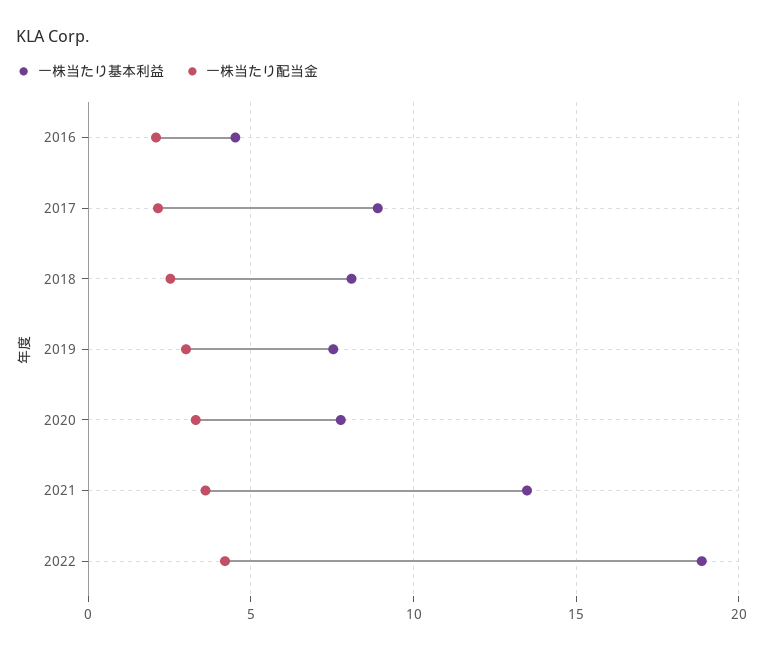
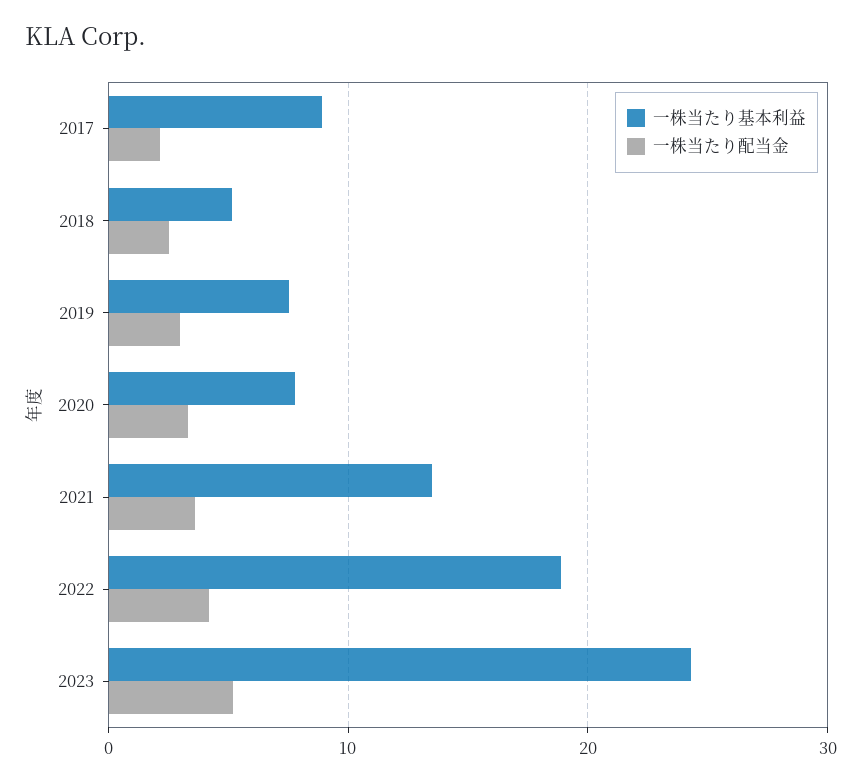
一株当たり基本利益, 2016: 4.5 -> none
一株当たり配当金, 2016: 2 -> none
一株当たり基本利益, 2018: 8 -> 5
一株当たり基本利益, 2023: none -> 24
一株当たり配当金, 2023: none -> 5

